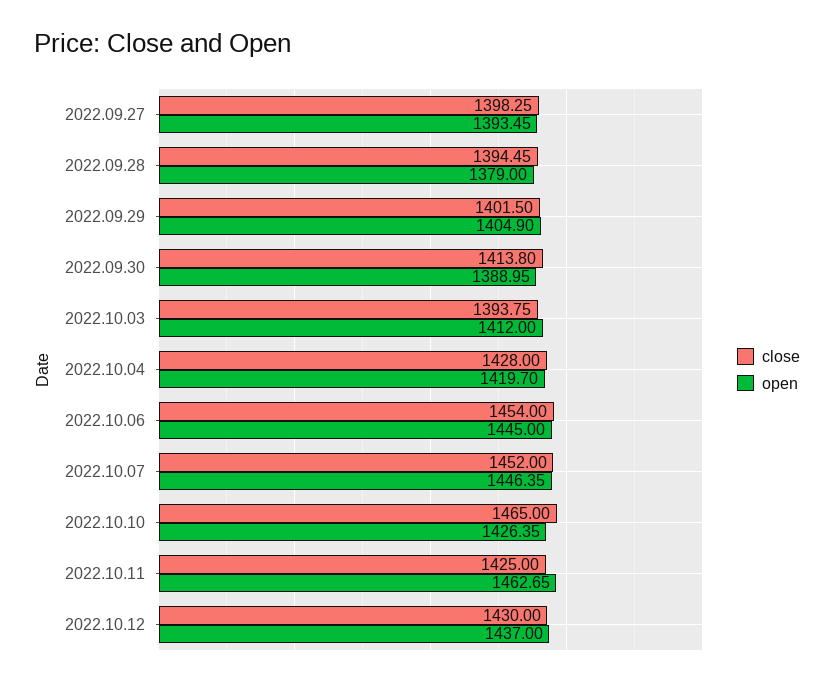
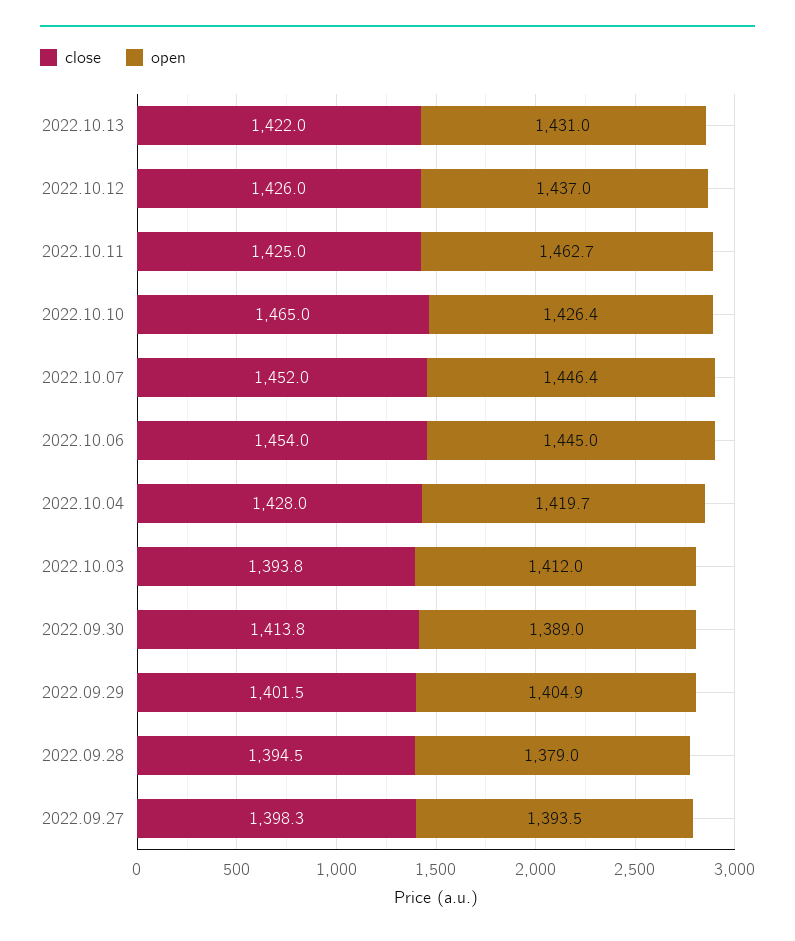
close, 2022.10.12: 1430 -> 1426
close, 2022.10.13: none -> 1422
open, 2022.10.13: none -> 1431

